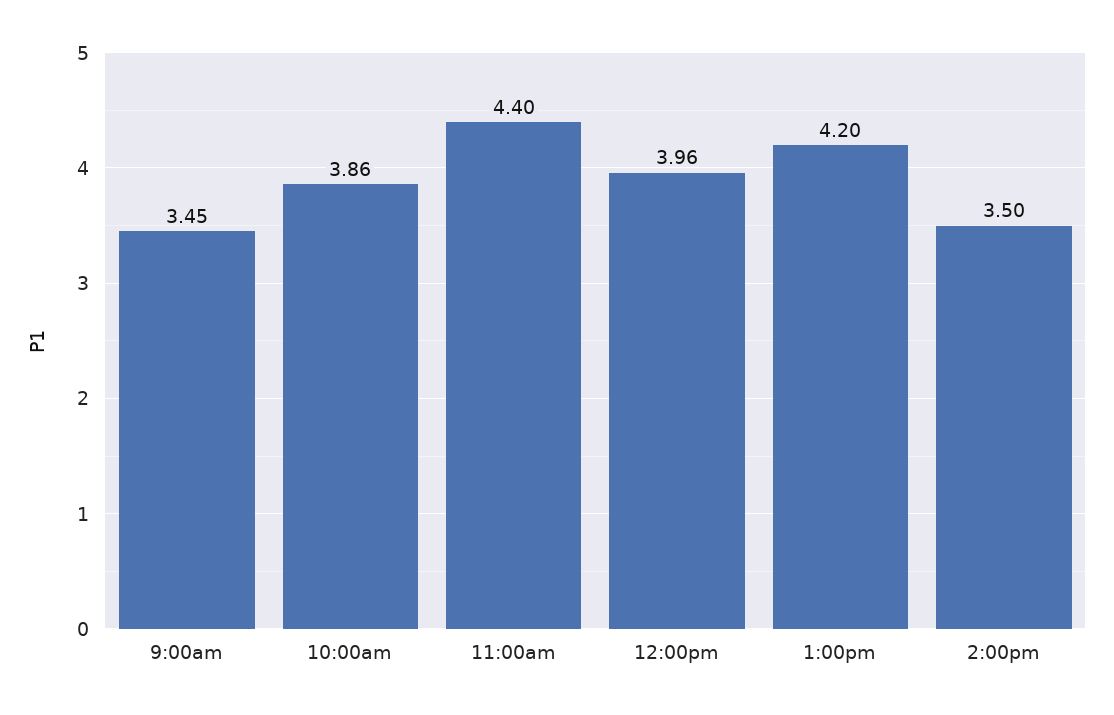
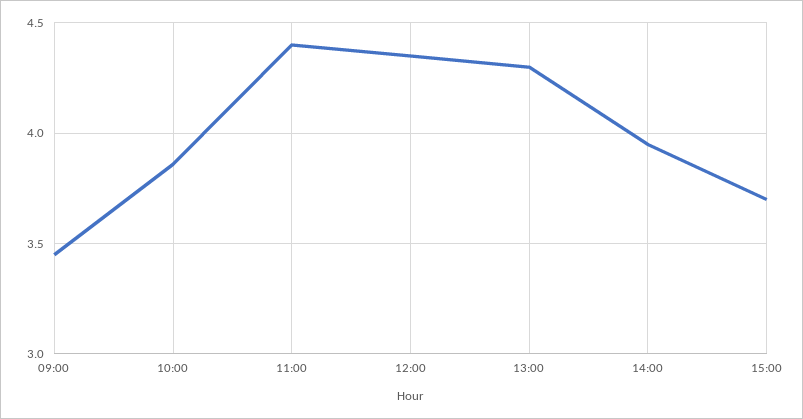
12:00pm: 3.96 -> 4.35
1:00pm: 4.2 -> 4.3
2:00pm: 3.5 -> 3.95
15:00: none -> 3.7

